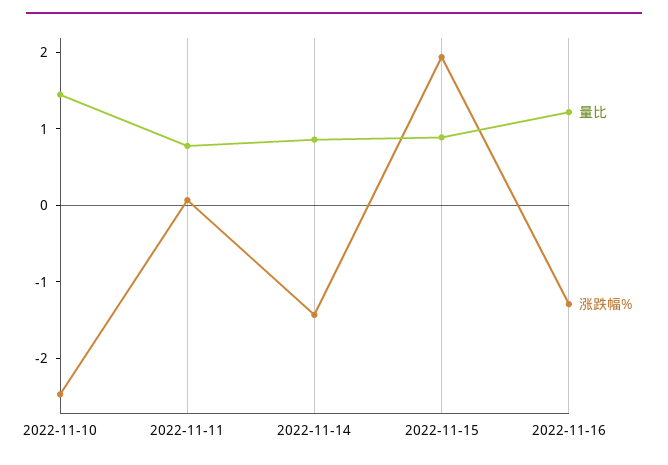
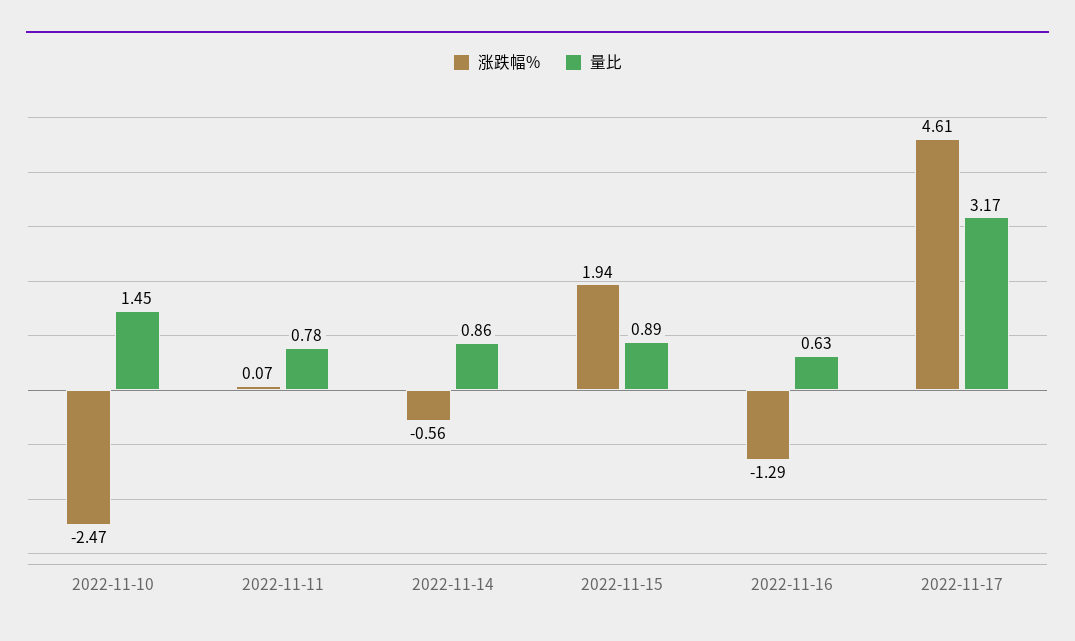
涨跌幅%, 2022-11-14: -1.4 -> -0.56
量比, 2022-11-16: 1.2 -> 0.63
涨跌幅%, 2022-11-17: none -> 4.61
量比, 2022-11-17: none -> 3.17

